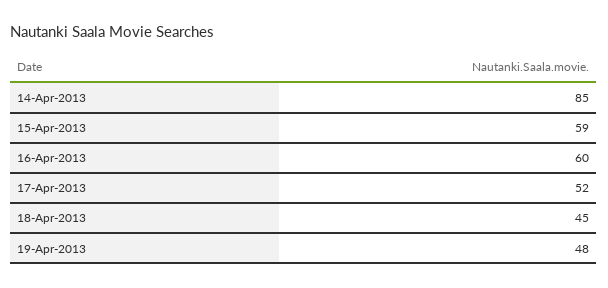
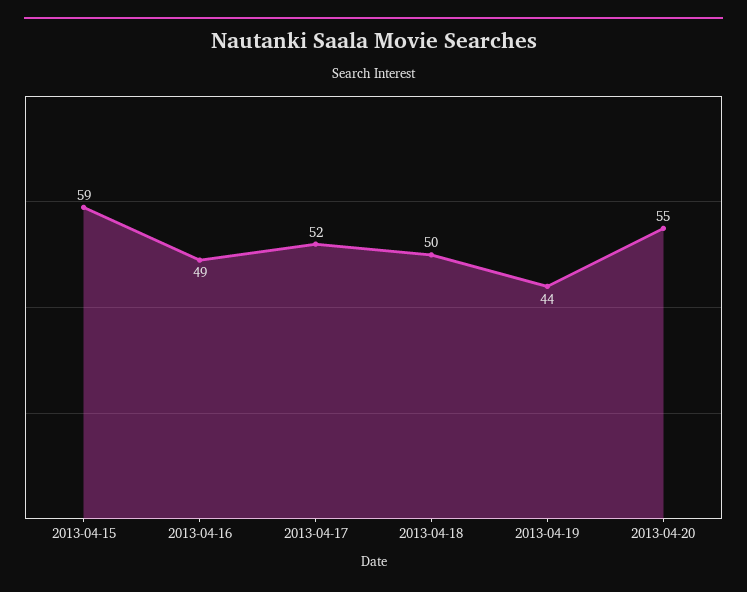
14-Apr-2013: 85 -> none
16-Apr-2013: 60 -> 49
18-Apr-2013: 45 -> 50
19-Apr-2013: 48 -> 44
2013-04-20: none -> 55

